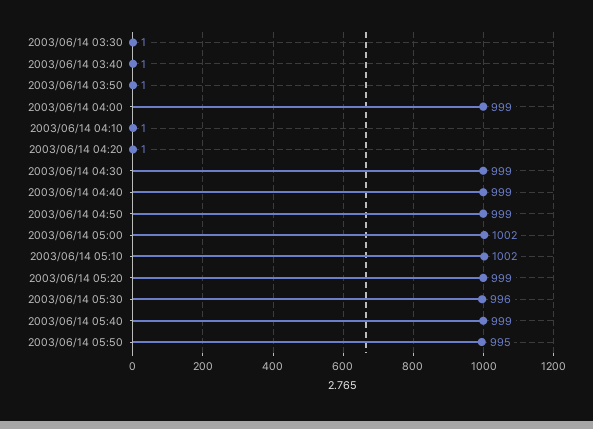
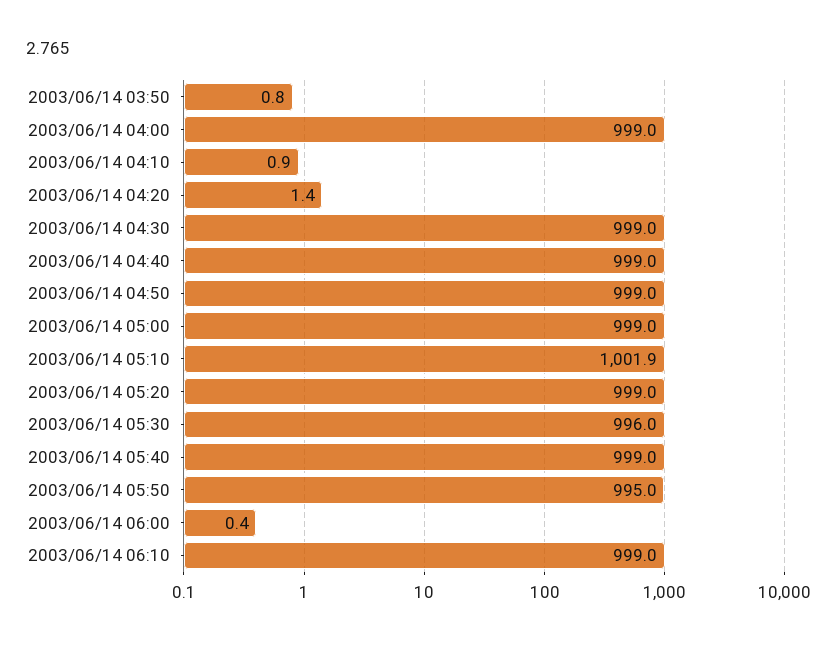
2003/06/14 03:30: 1 -> none
2003/06/14 03:40: 1 -> none
2003/06/14 05:00: 1002 -> 999
2003/06/14 06:00: none -> 0.4
2003/06/14 06:10: none -> 999

